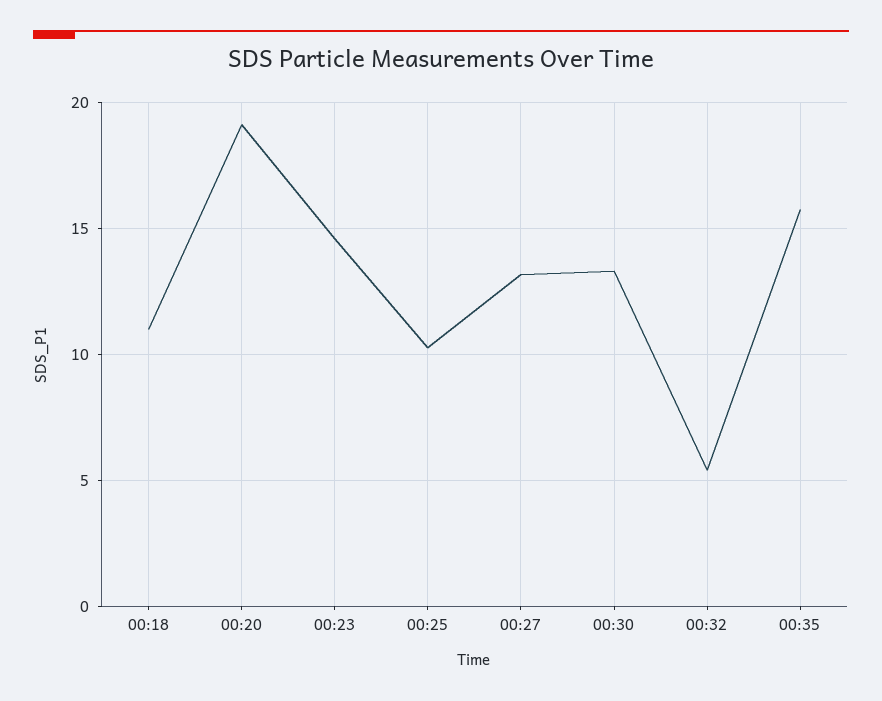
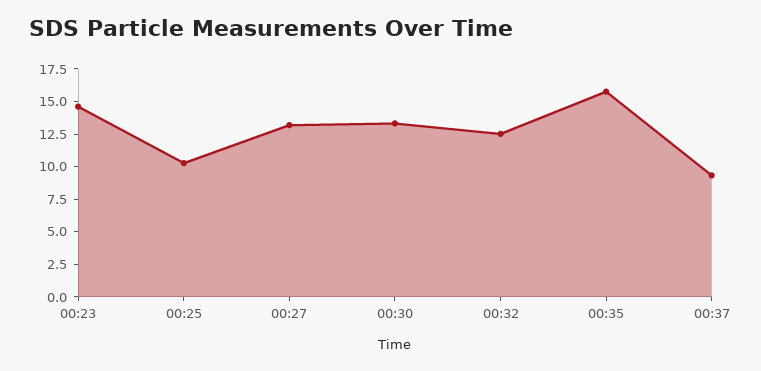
00:18: 11 -> none
00:20: 19 -> none
00:32: 5.5 -> 12.5
00:37: none -> 10

